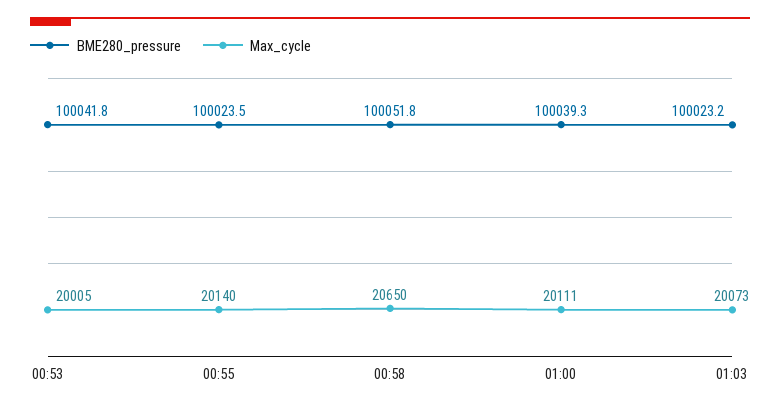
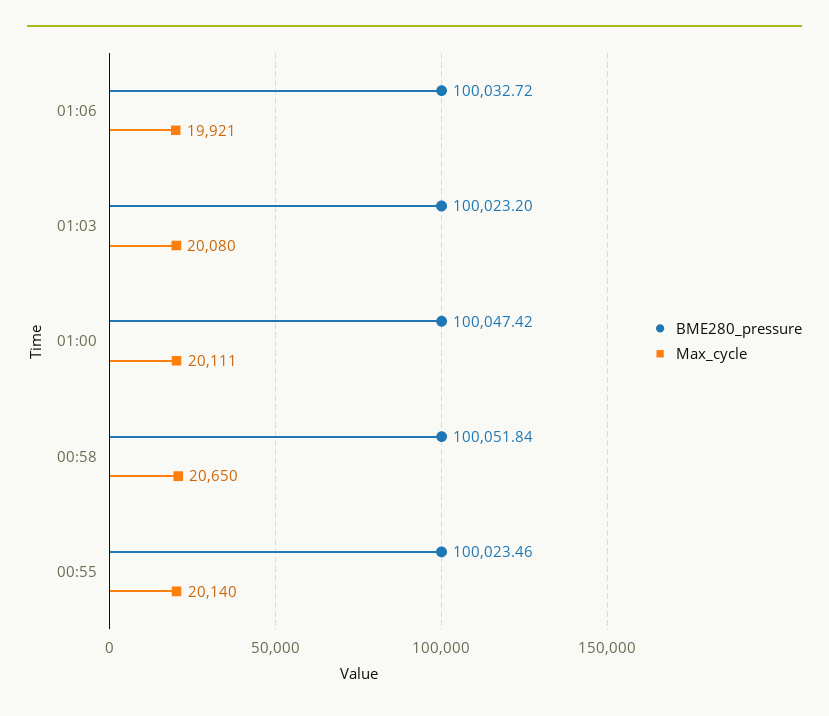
BME280_pressure, 00:53: 100041.8 -> none
Max_cycle, 00:53: 20005 -> none
BME280_pressure, 01:00: 100039.3 -> 100047.42
Max_cycle, 01:03: 20073 -> 20080
BME280_pressure, 01:06: none -> 100032.72
Max_cycle, 01:06: none -> 19921

